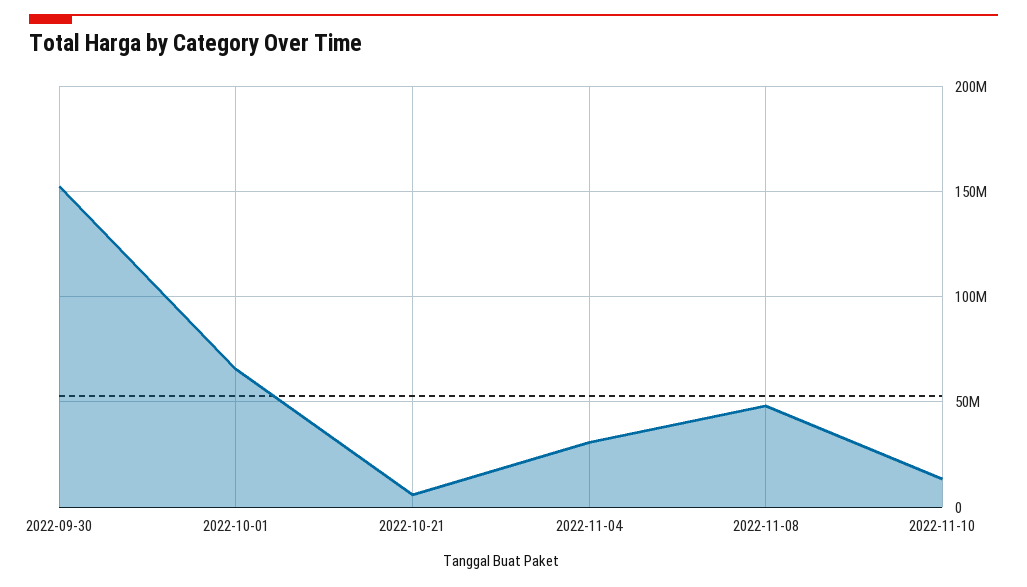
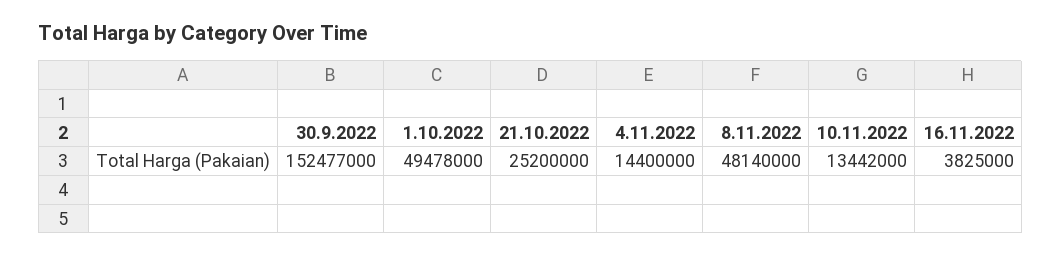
2022-10-01: 65000000 -> 49478000
2022-10-21: 5000000 -> 25200000
2022-11-04: 30000000 -> 14400000
16.11.2022: none -> 3825000

